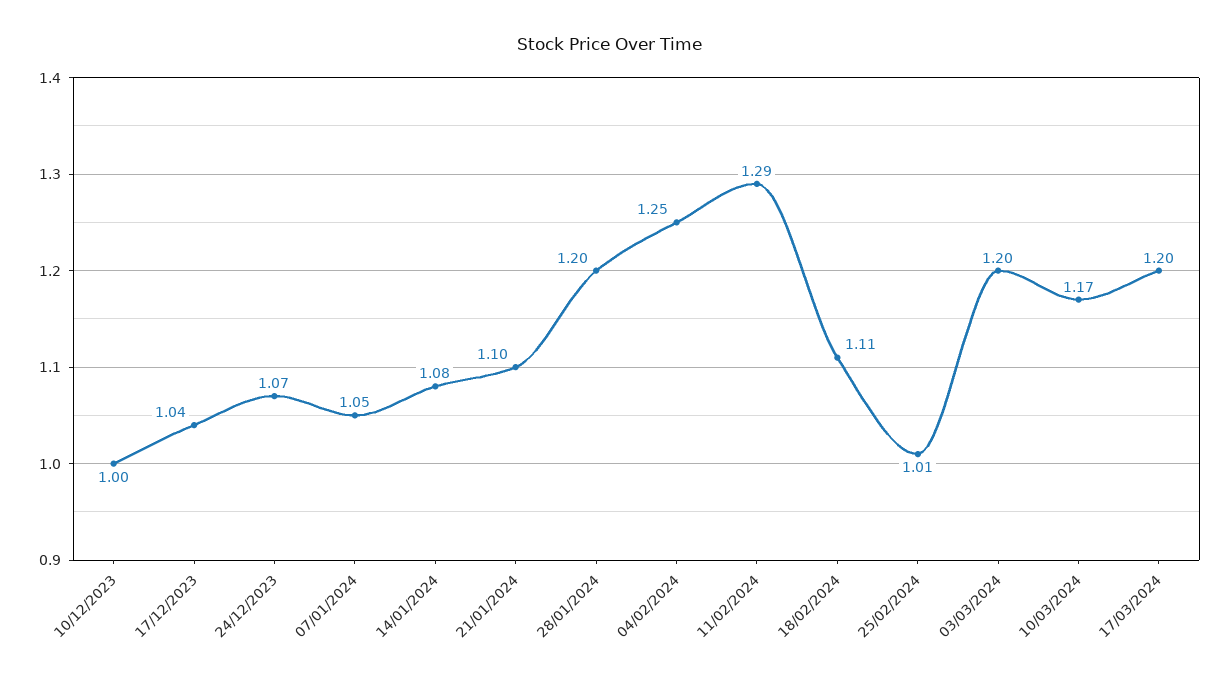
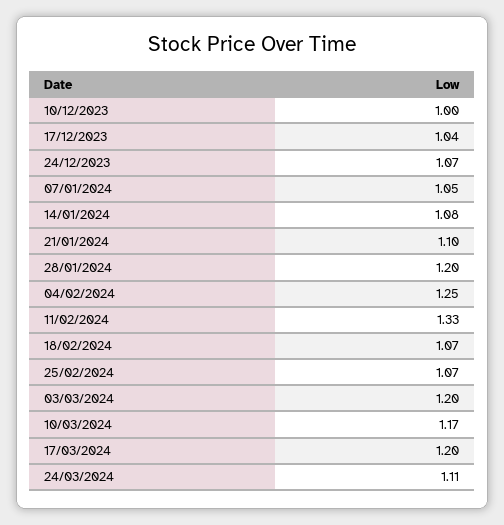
11/02/2024: 1.29 -> 1.33
18/02/2024: 1.11 -> 1.07
25/02/2024: 1.01 -> 1.07
24/03/2024: none -> 1.11

